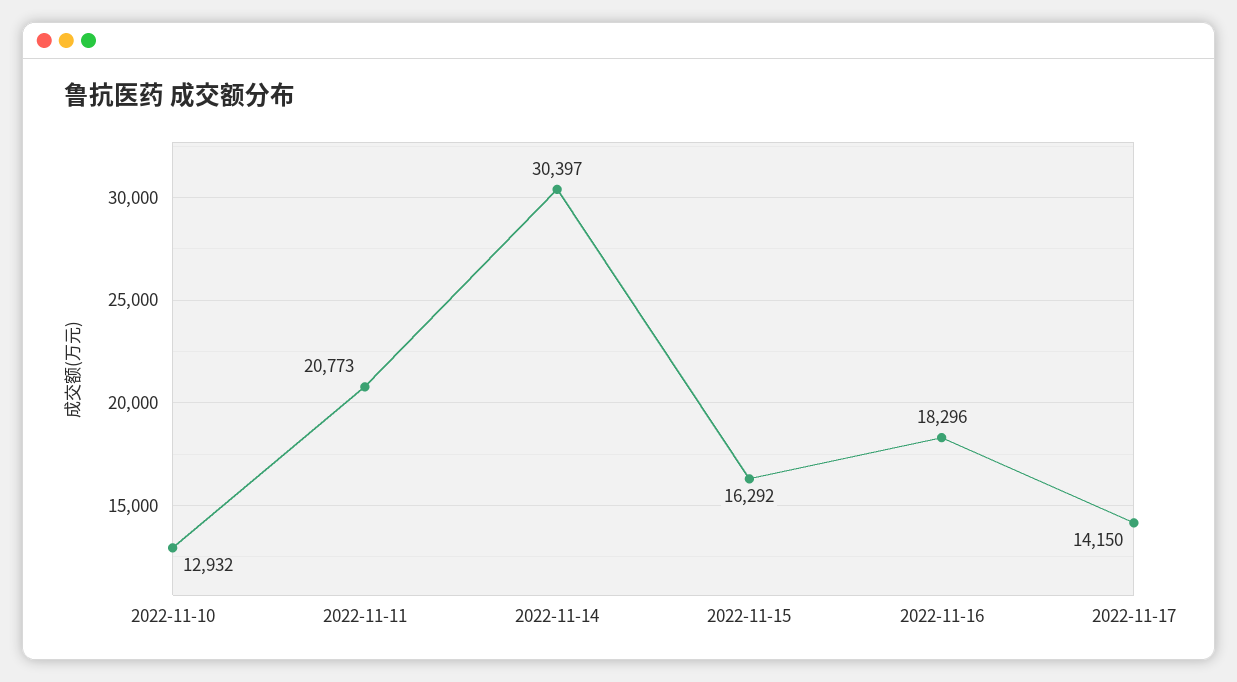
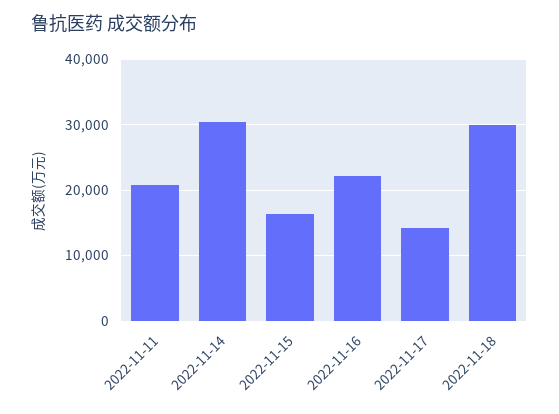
2022-11-10: 12932 -> none
2022-11-16: 18296 -> 22000
2022-11-18: none -> 30000

